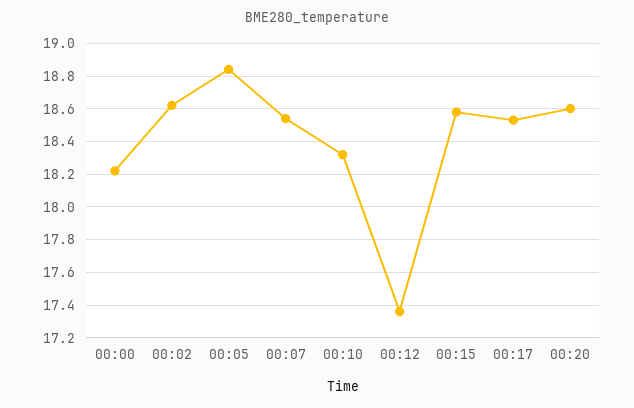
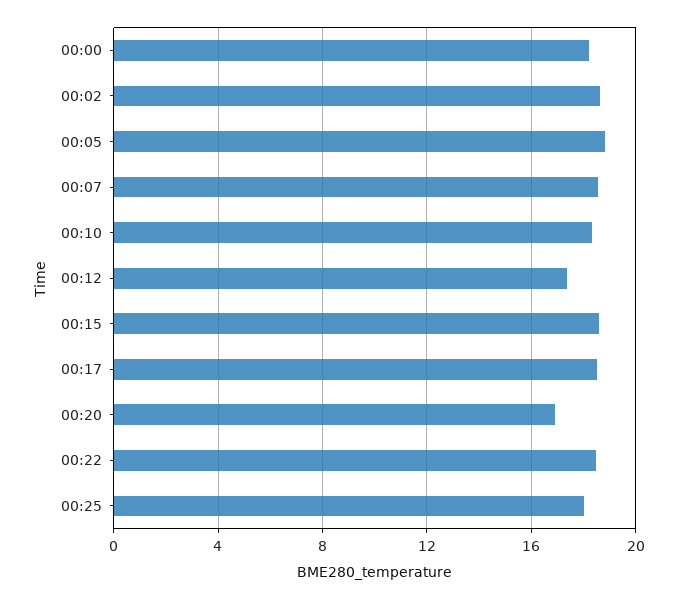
00:20: 18.6 -> 17
00:22: none -> 18.5
00:25: none -> 18

